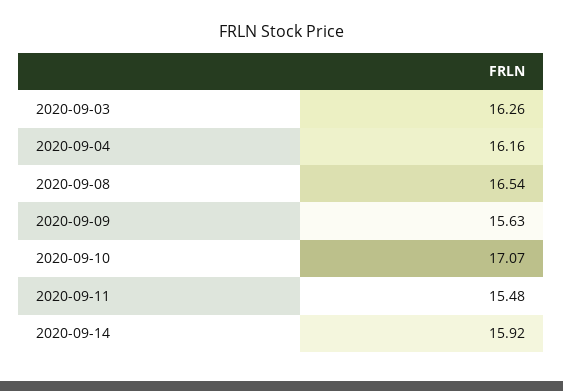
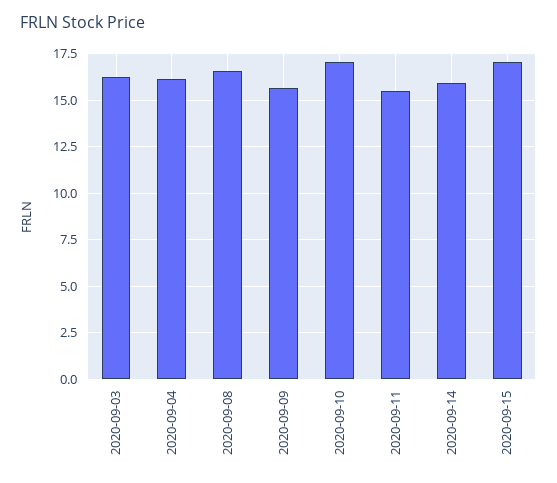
2020-09-15: none -> 17

